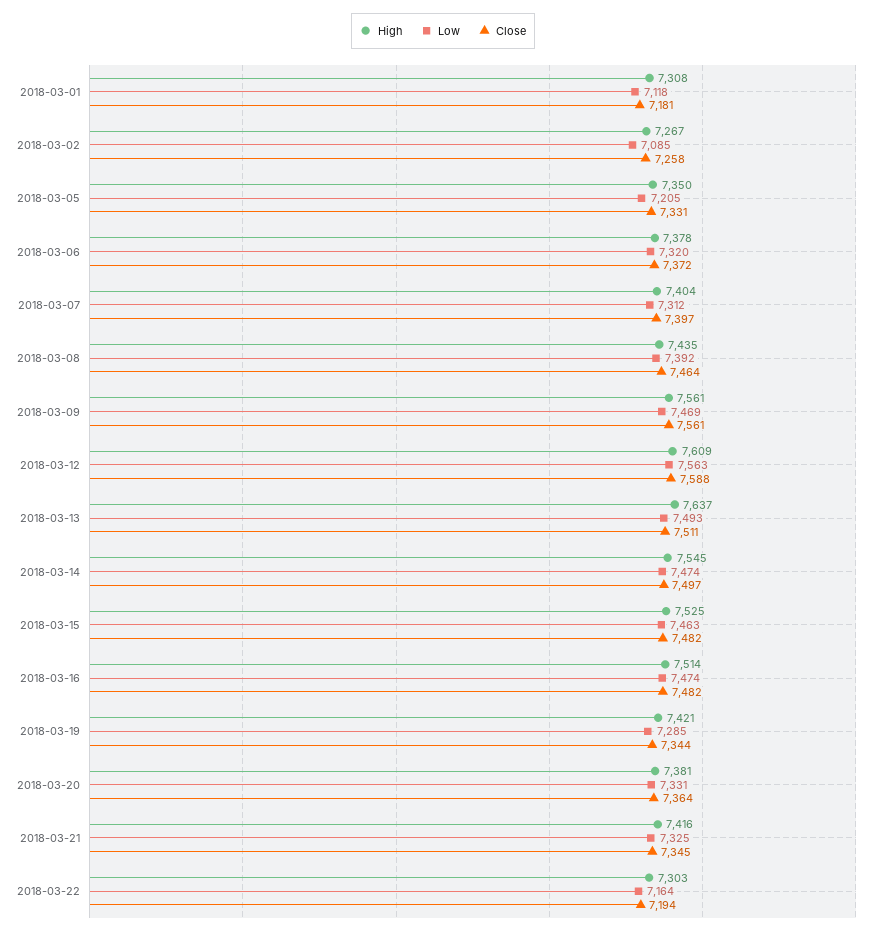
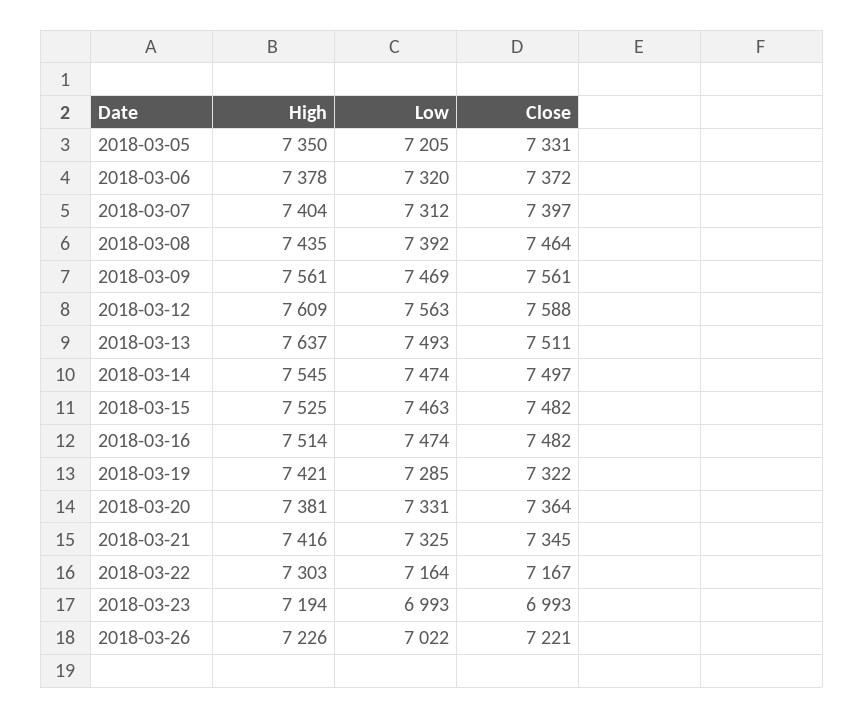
High, 2018-03-01: 7308 -> none
Low, 2018-03-01: 7118 -> none
Close, 2018-03-01: 7181 -> none
High, 2018-03-02: 7267 -> none
Low, 2018-03-02: 7085 -> none
Close, 2018-03-02: 7258 -> none
Close, 2018-03-19: 7344 -> 7322
Close, 2018-03-22: 7194 -> 7167
High, 2018-03-23: none -> 7194
Low, 2018-03-23: none -> 6993
Close, 2018-03-23: none -> 6993
High, 2018-03-26: none -> 7226
Low, 2018-03-26: none -> 7022
Close, 2018-03-26: none -> 7221

